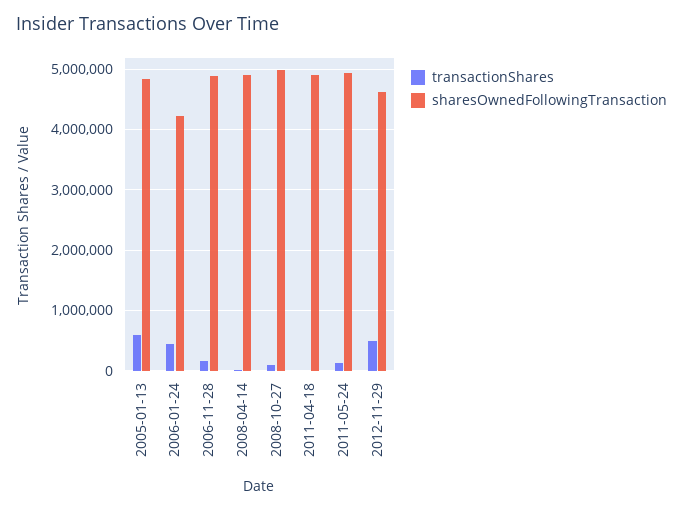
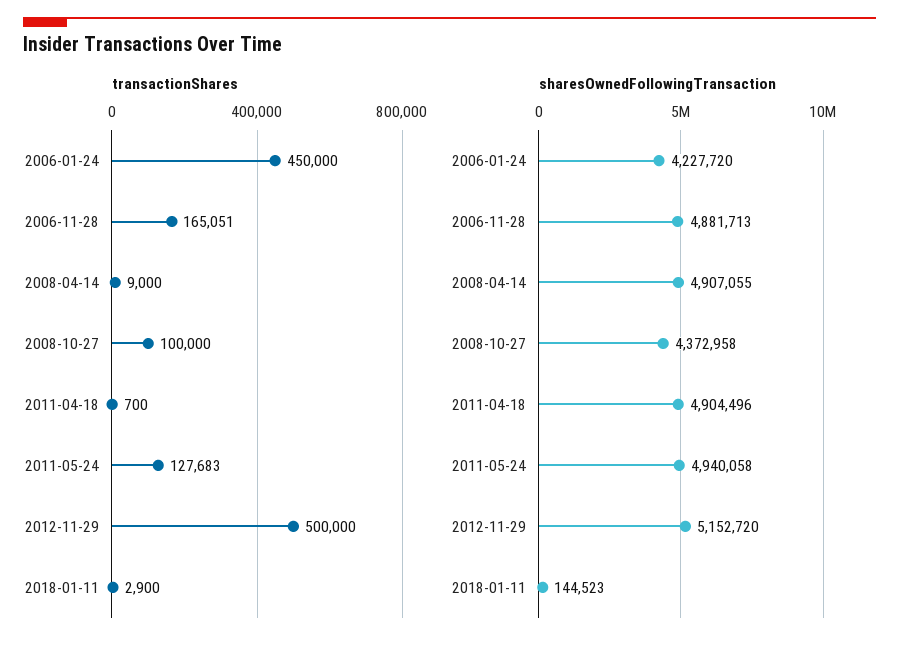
transactionShares, 2005-01-13: 600000 -> none
sharesOwnedFollowingTransaction, 2005-01-13: 4800000 -> none
sharesOwnedFollowingTransaction, 2008-10-27: 5000000 -> 4372958
sharesOwnedFollowingTransaction, 2012-11-29: 4600000 -> 5152720
transactionShares, 2018-01-11: none -> 2900
sharesOwnedFollowingTransaction, 2018-01-11: none -> 144523

